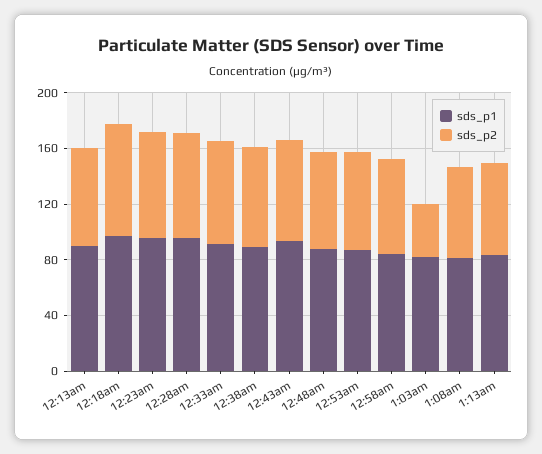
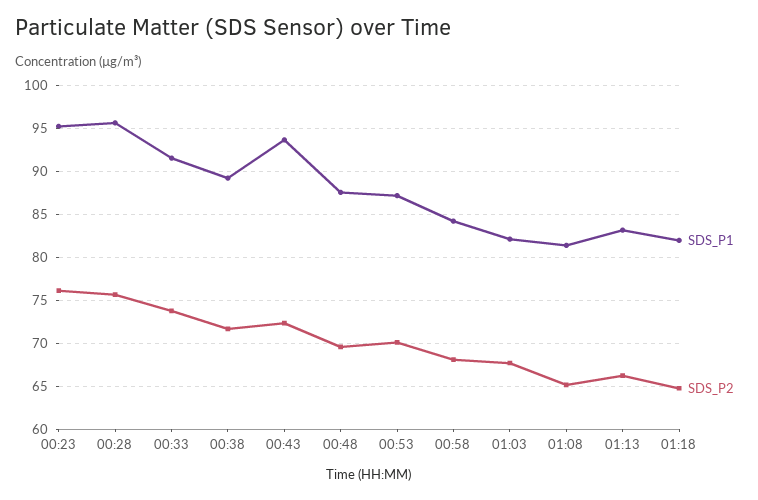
sds_p1, 12:13am: 90 -> none
sds_p2, 12:13am: 70 -> none
sds_p1, 12:18am: 100 -> none
sds_p2, 12:18am: 80 -> none
sds_p2, 1:03am: 40 -> 68
sds_p1, 01:18: none -> 82
sds_p2, 01:18: none -> 65

